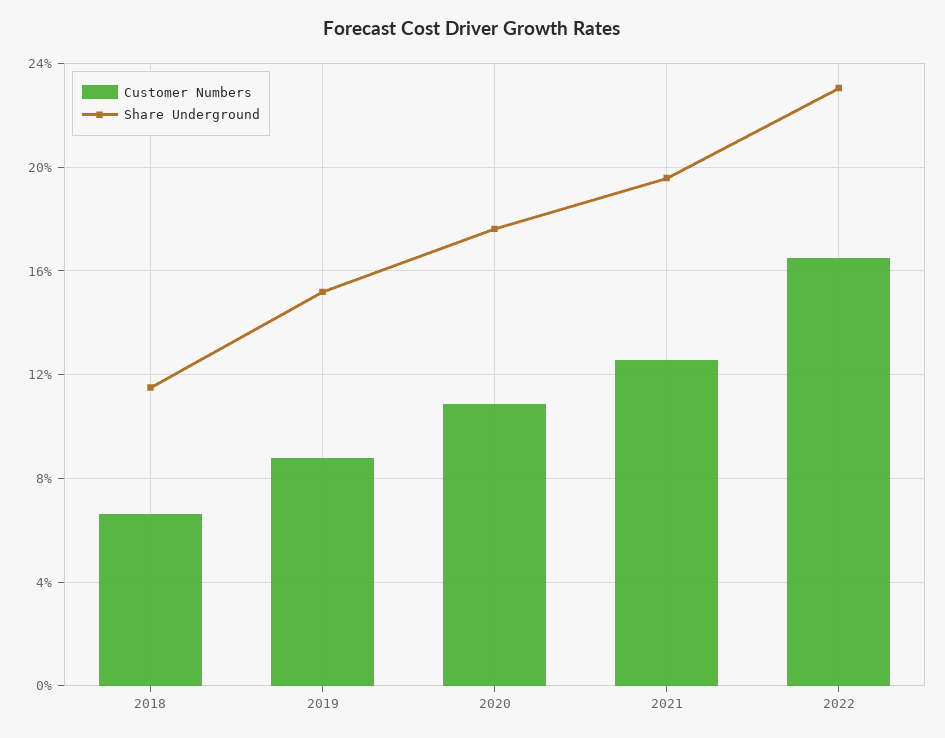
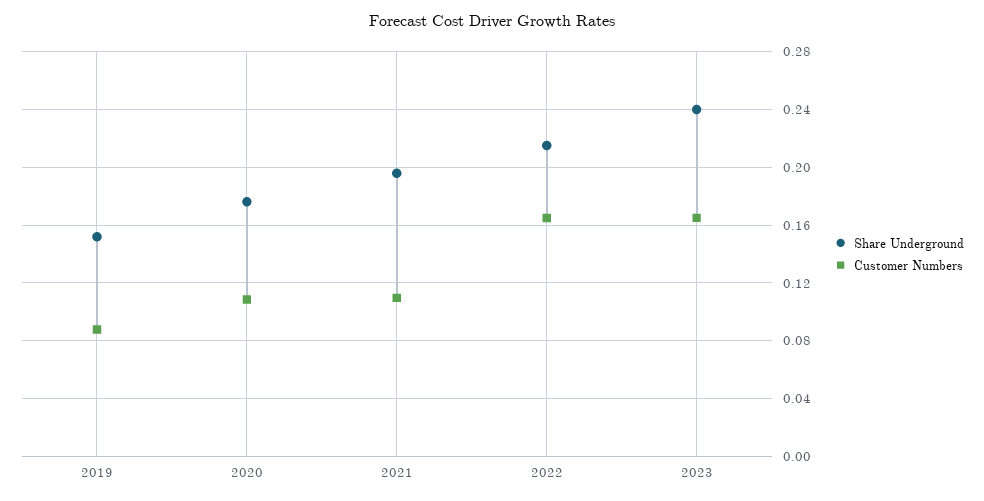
Customer Numbers, 2018: 0.065 -> none
Share Underground, 2018: 0.115 -> none
Customer Numbers, 2021: 0.125 -> 0.11
Share Underground, 2022: 0.23 -> 0.215
Share Underground, 2023: none -> 0.24
Customer Numbers, 2023: none -> 0.165

